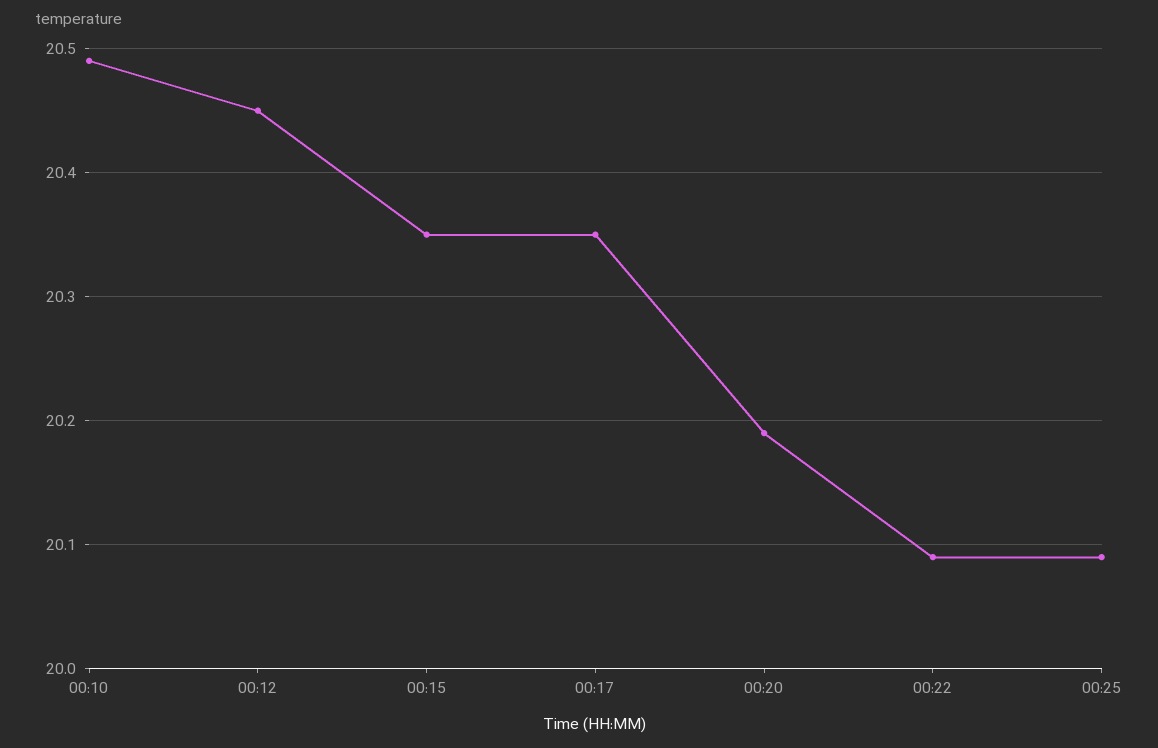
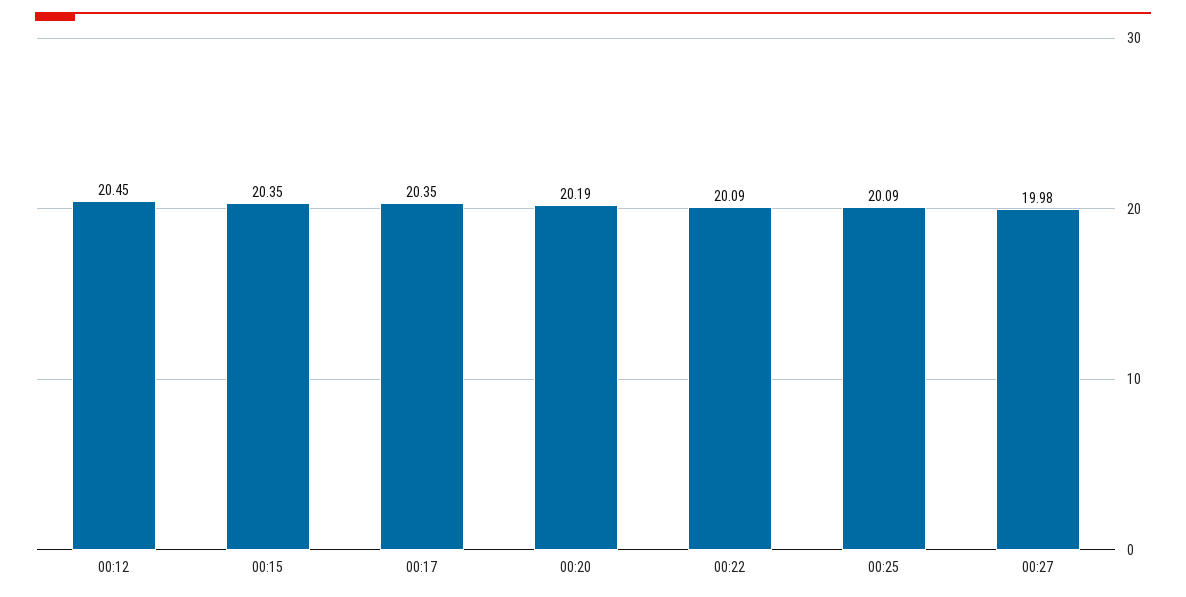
00:10: 20.49 -> none
00:27: none -> 19.98

